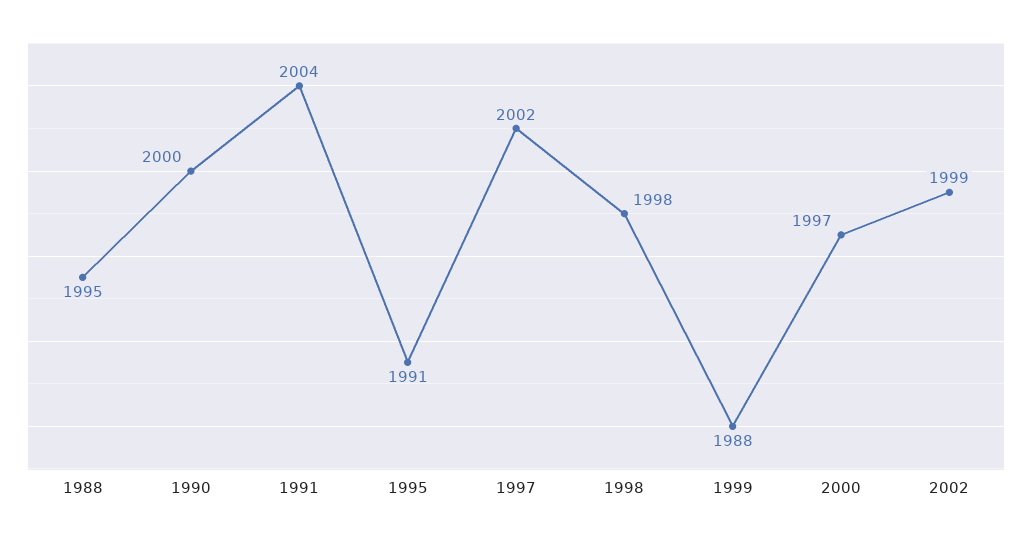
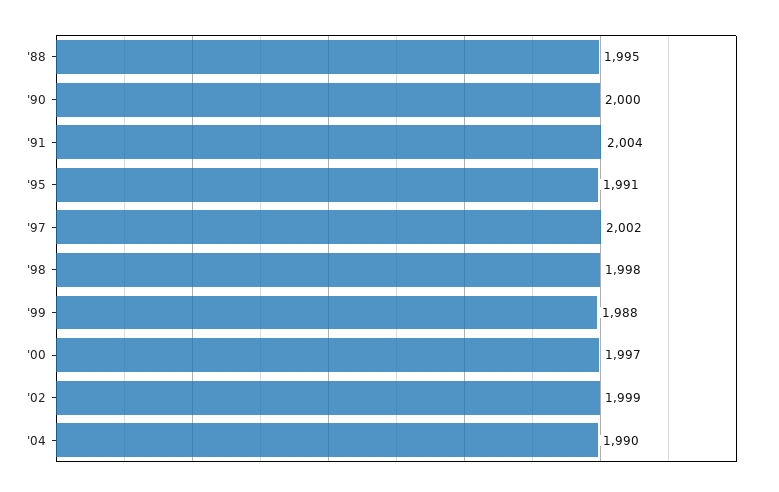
'04: none -> 1990

